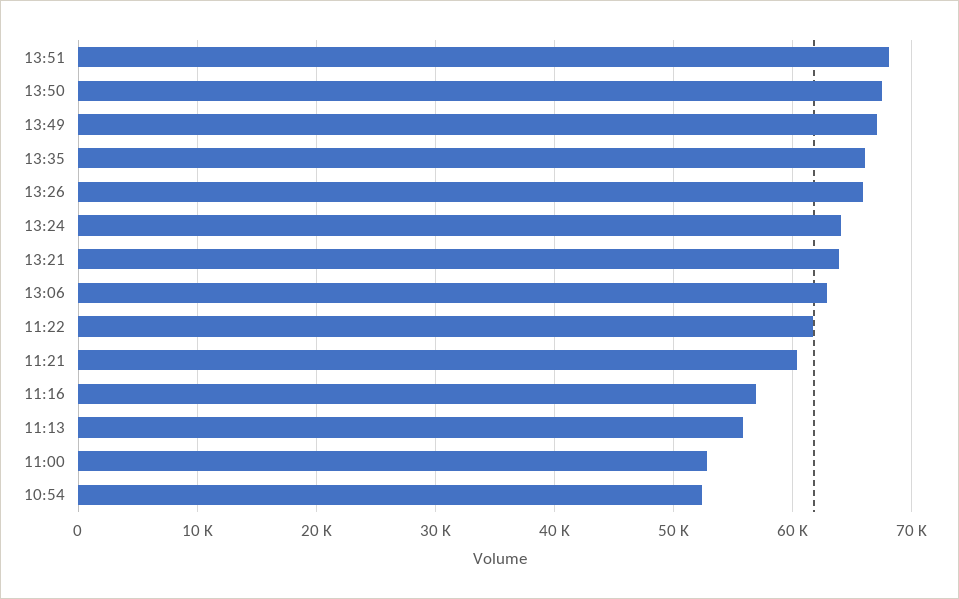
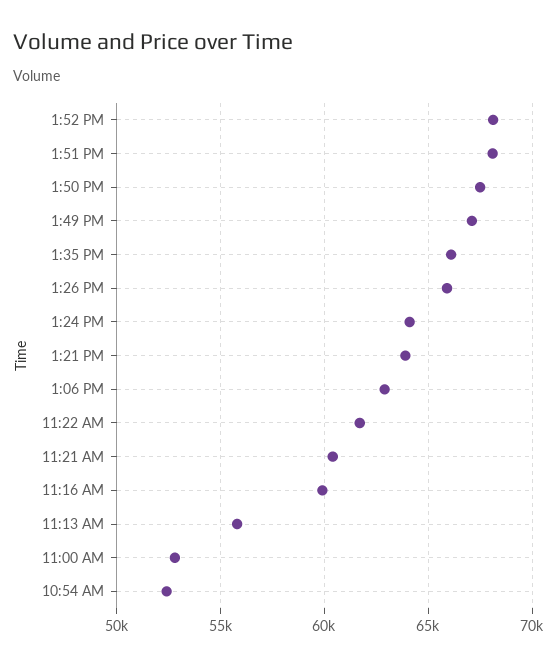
11:16: 57000 -> 60000
1:52 PM: none -> 68000

